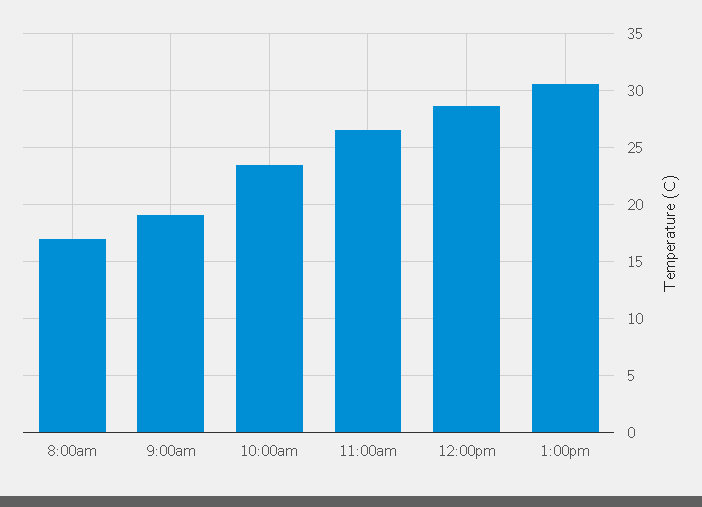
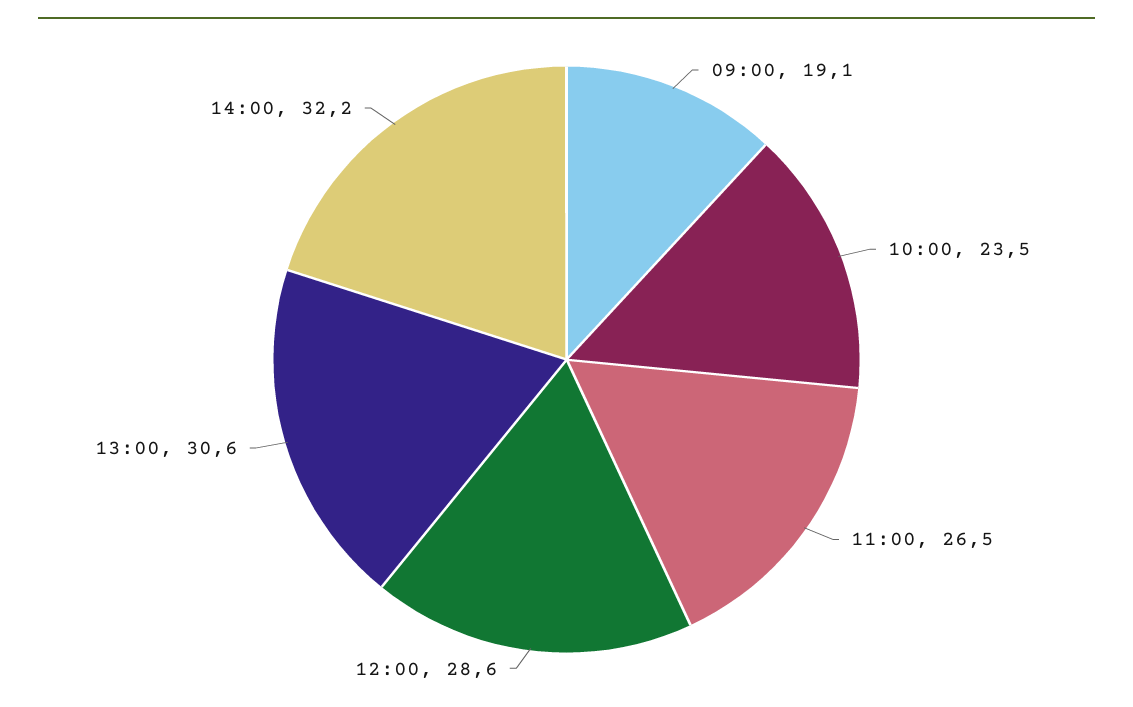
8:00am: 17 -> none
14:00: none -> 32.2

